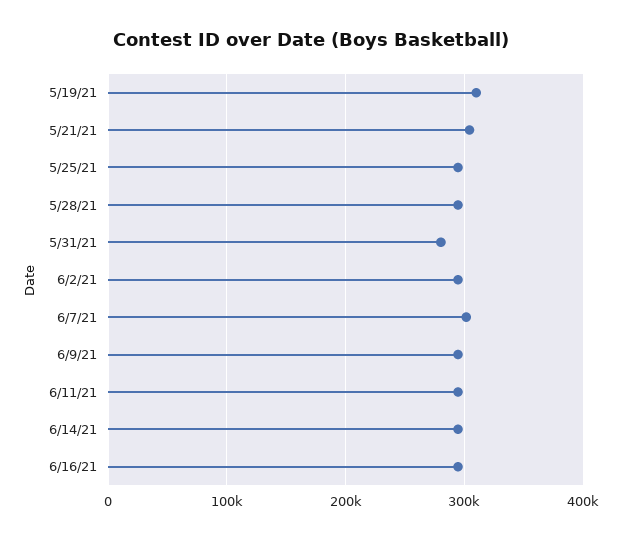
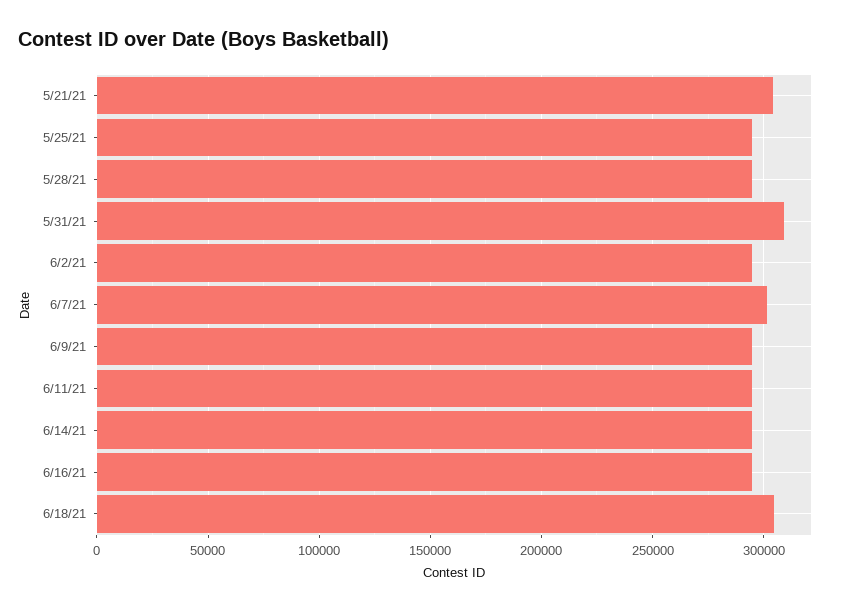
5/19/21: 310000 -> none
5/31/21: 280000 -> 310000
6/18/21: none -> 305000

